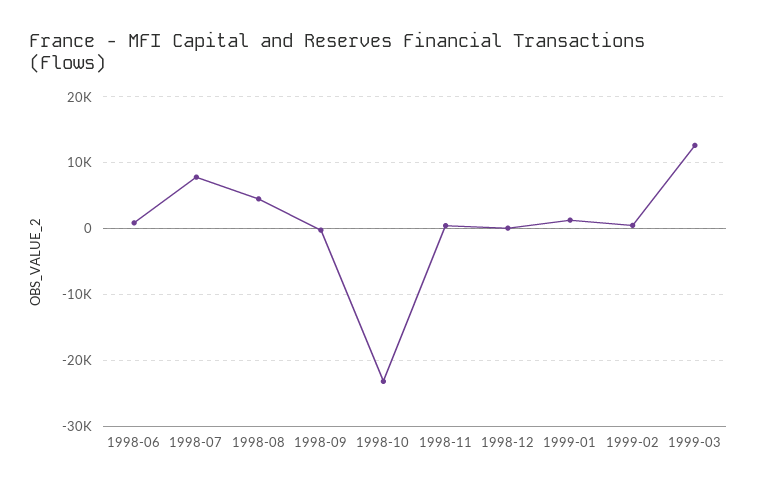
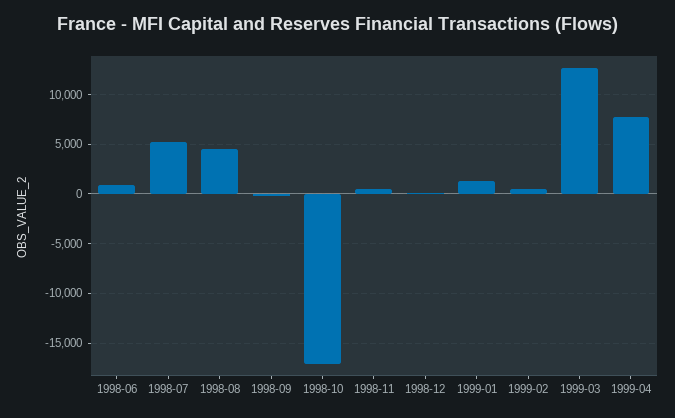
1998-07: 8000 -> 5000
1998-10: -23000 -> -17000
1999-04: none -> 8000

